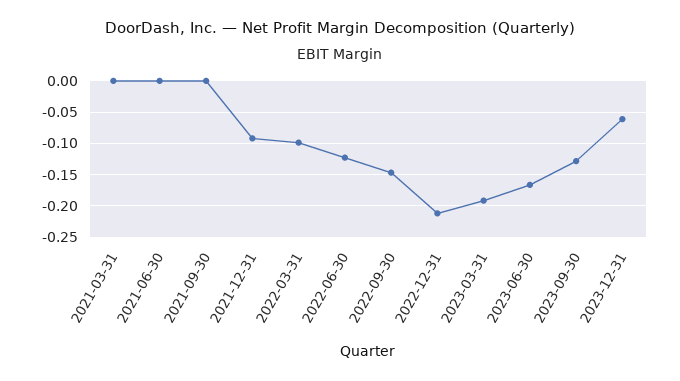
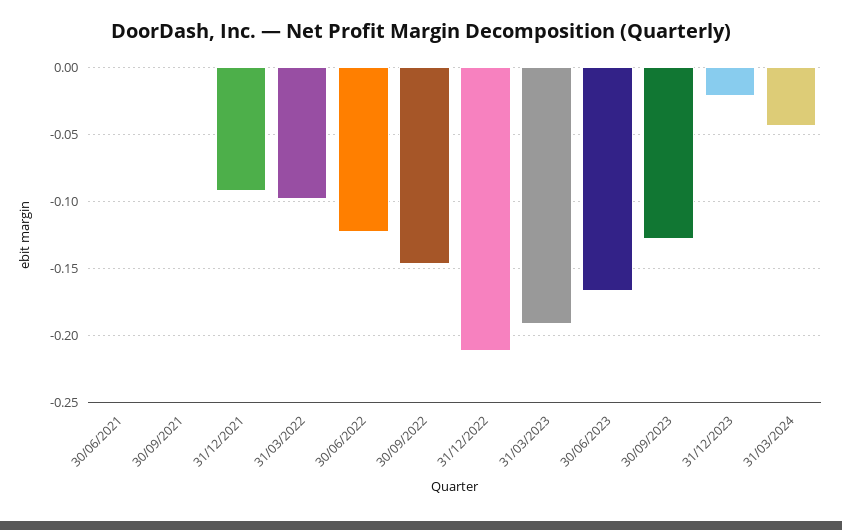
2021-03-31: 0 -> none
2023-12-31: -0.06 -> -0.02
31/03/2024: none -> -0.045

